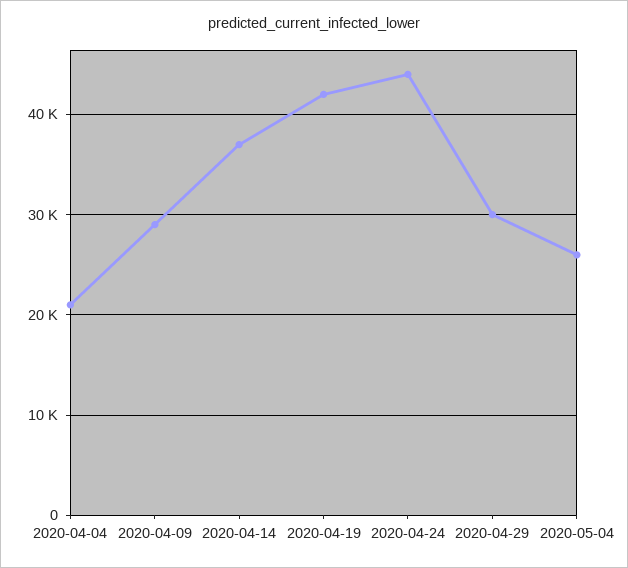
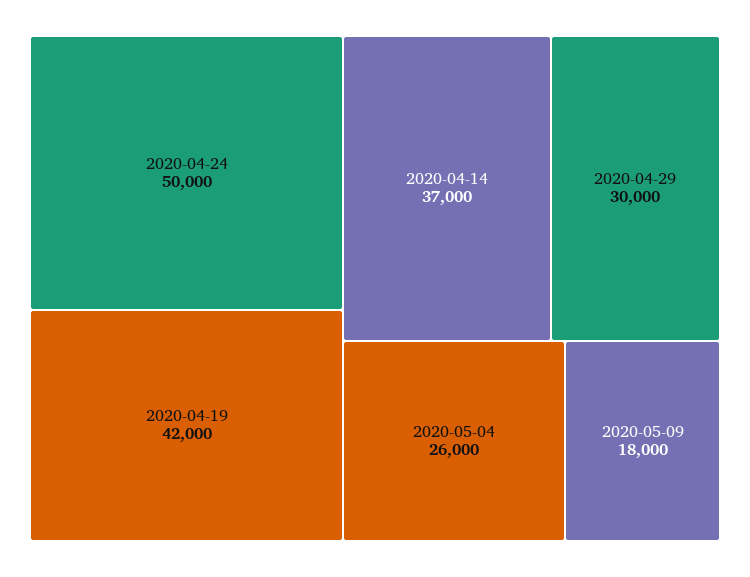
2020-04-04: 21000 -> none
2020-04-09: 29000 -> none
2020-04-24: 44000 -> 50000
2020-05-09: none -> 18000

